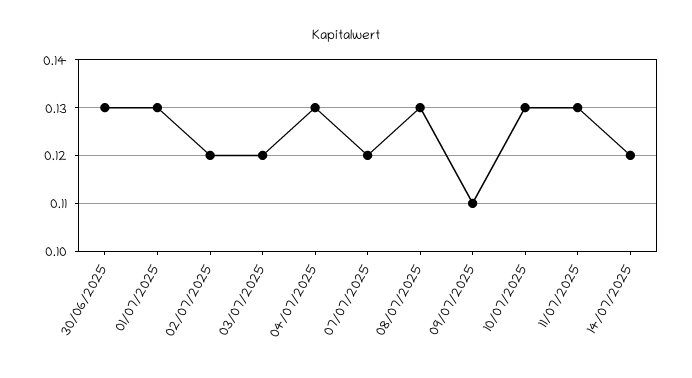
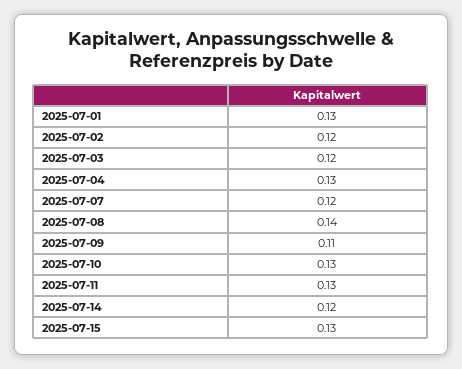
30/06/2025: 0.13 -> none
08/07/2025: 0.13 -> 0.14
2025-07-15: none -> 0.13

